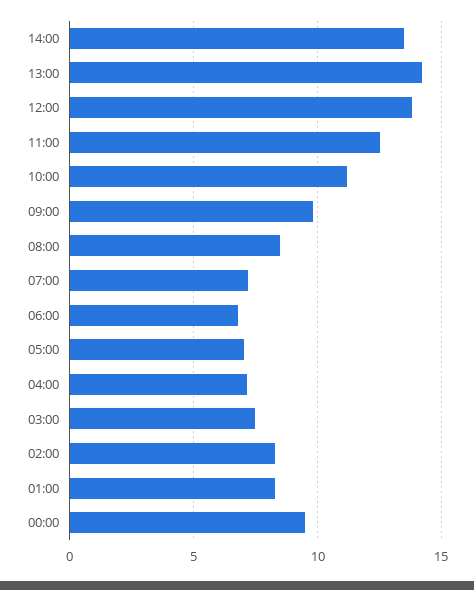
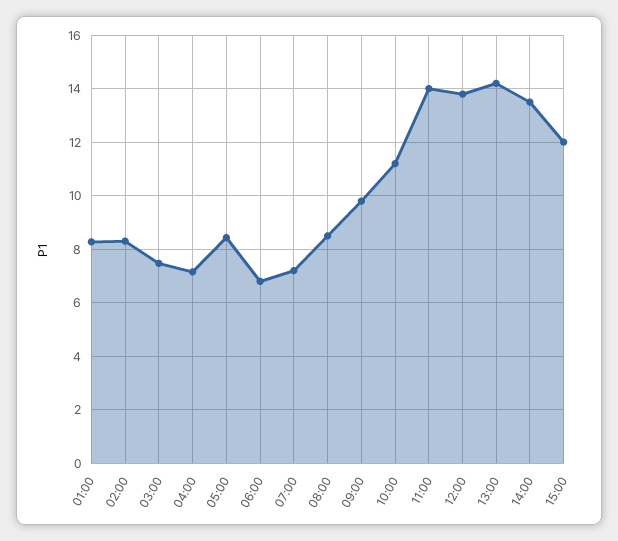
11:00: 12.5 -> 14
05:00: 7 -> 8.5
00:00: 9.5 -> none
15:00: none -> 12

